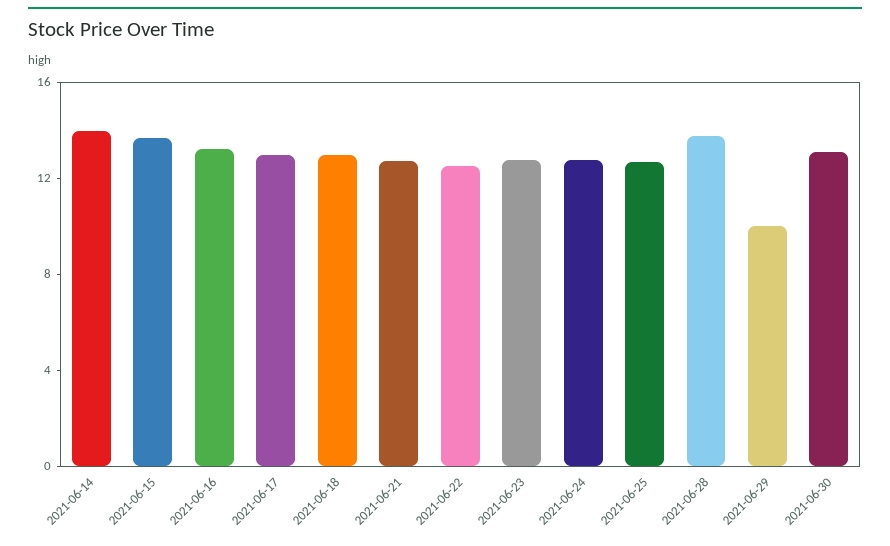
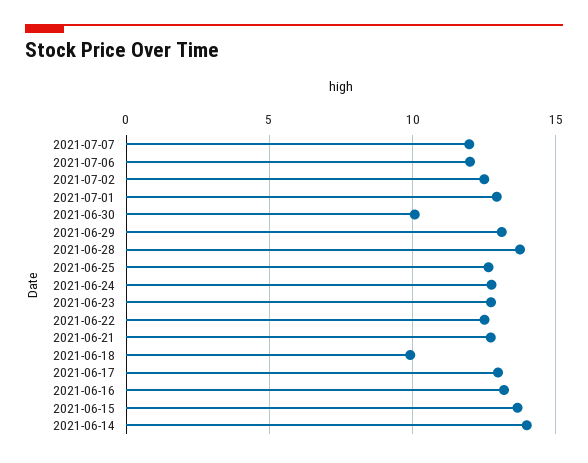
2021-06-18: 13 -> 10
2021-06-29: 10 -> 13
2021-06-30: 13 -> 10
2021-07-07: none -> 12
2021-07-06: none -> 12
2021-07-02: none -> 12.5
2021-07-01: none -> 13

